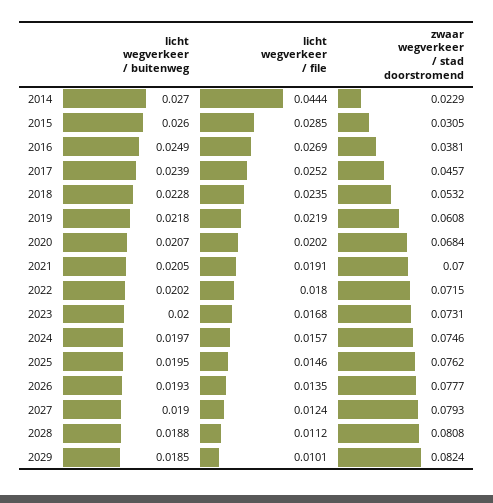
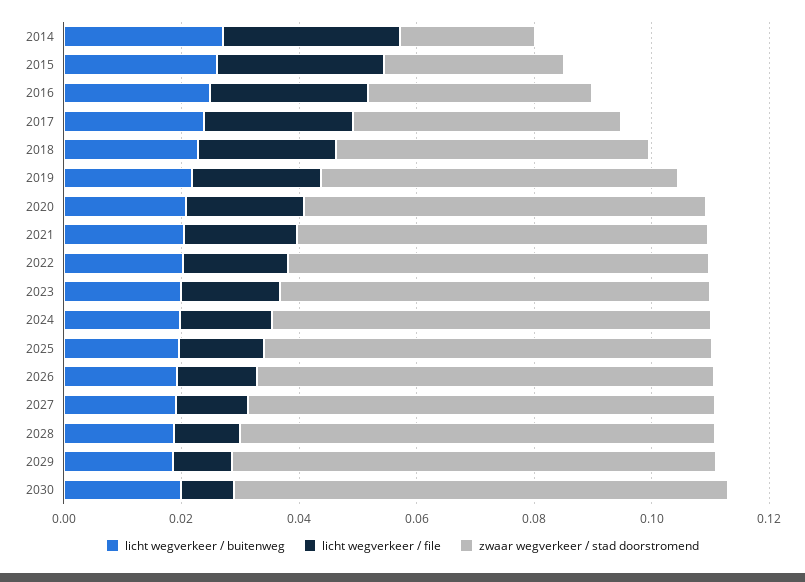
licht wegverkeer / file, 2014: 0.0444 -> 0.03
licht wegverkeer / buitenweg, 2030: none -> 0.02
licht wegverkeer / file, 2030: none -> 0.01
zwaar wegverkeer / stad doorstromend, 2030: none -> 0.085

